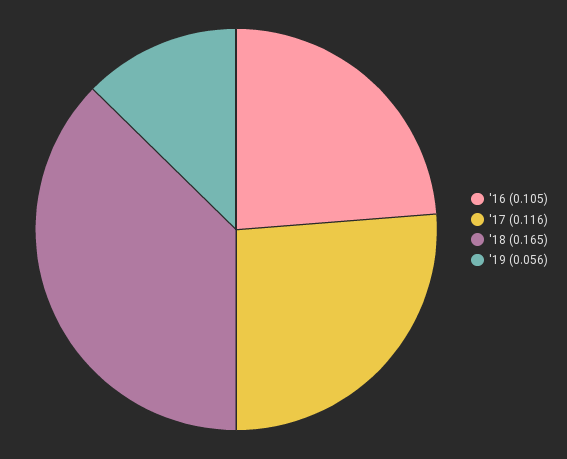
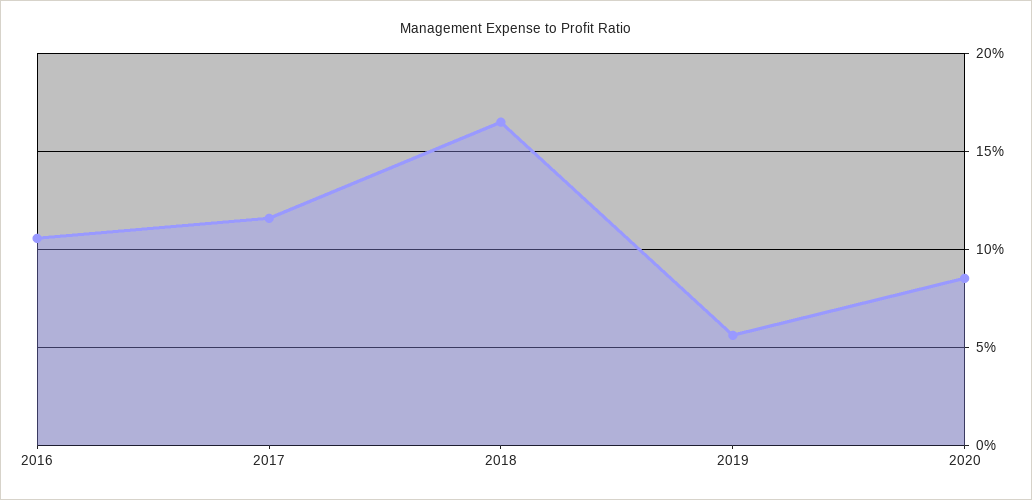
2020: none -> 0.085

